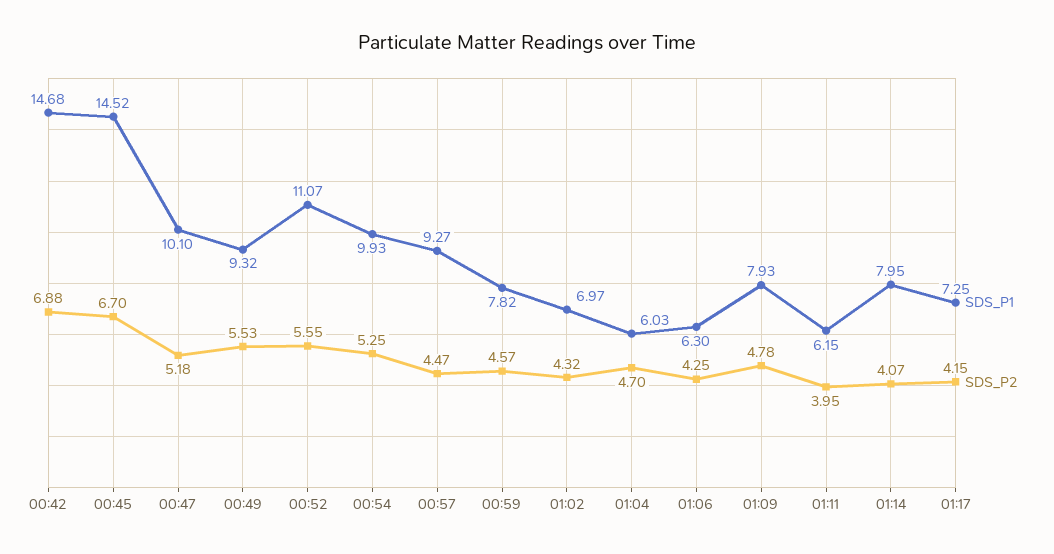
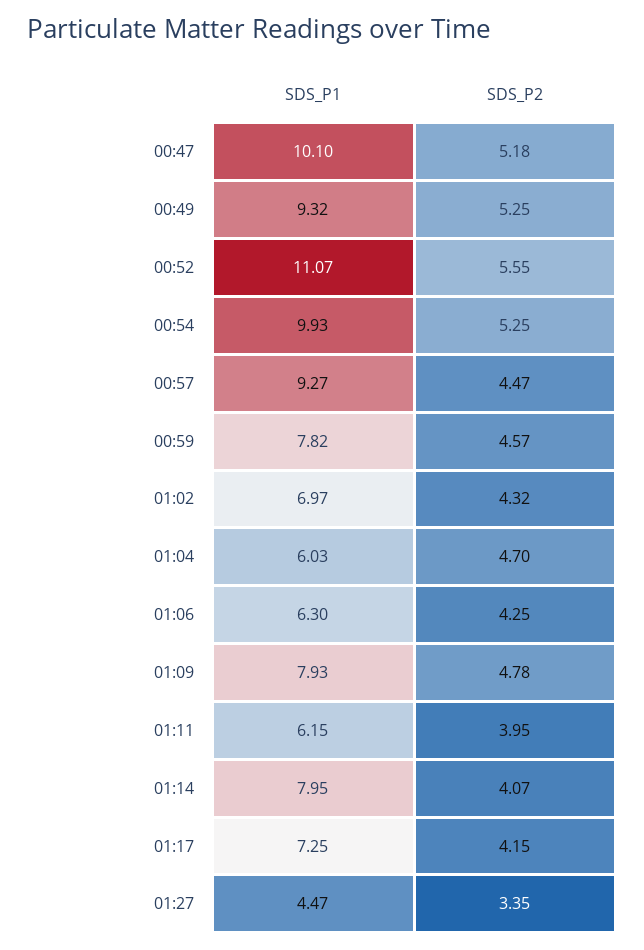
SDS_P1, 00:42: 14.68 -> none
SDS_P2, 00:42: 6.88 -> none
SDS_P1, 00:45: 14.52 -> none
SDS_P2, 00:45: 6.7 -> none
SDS_P2, 00:49: 5.53 -> 5.25
SDS_P1, 01:27: none -> 4.47
SDS_P2, 01:27: none -> 3.35

